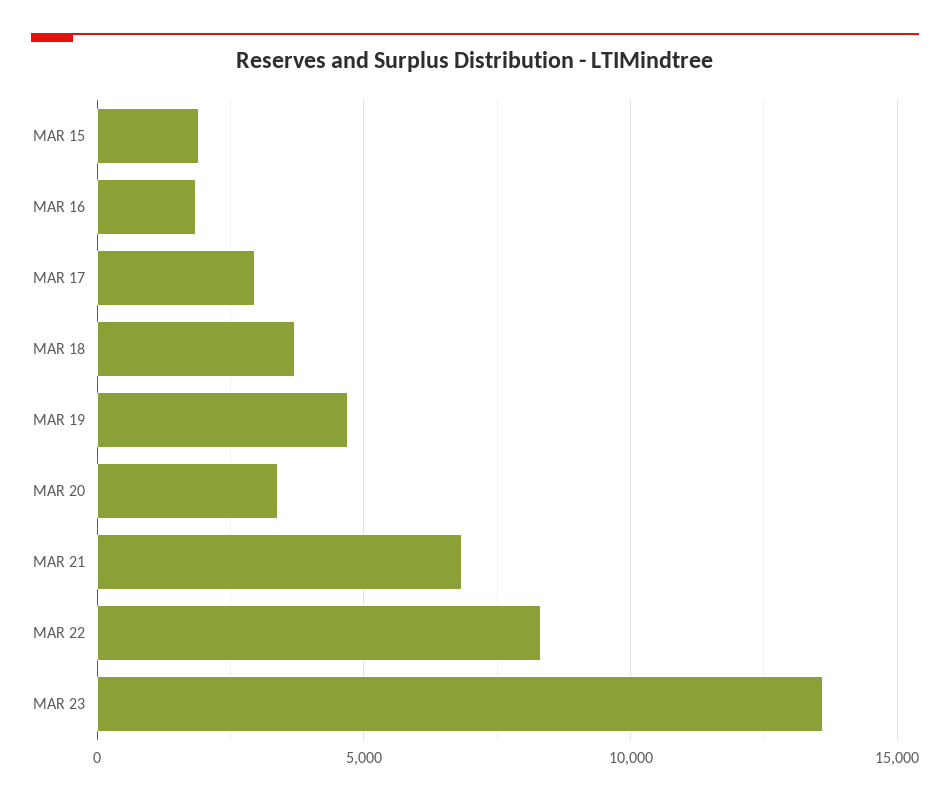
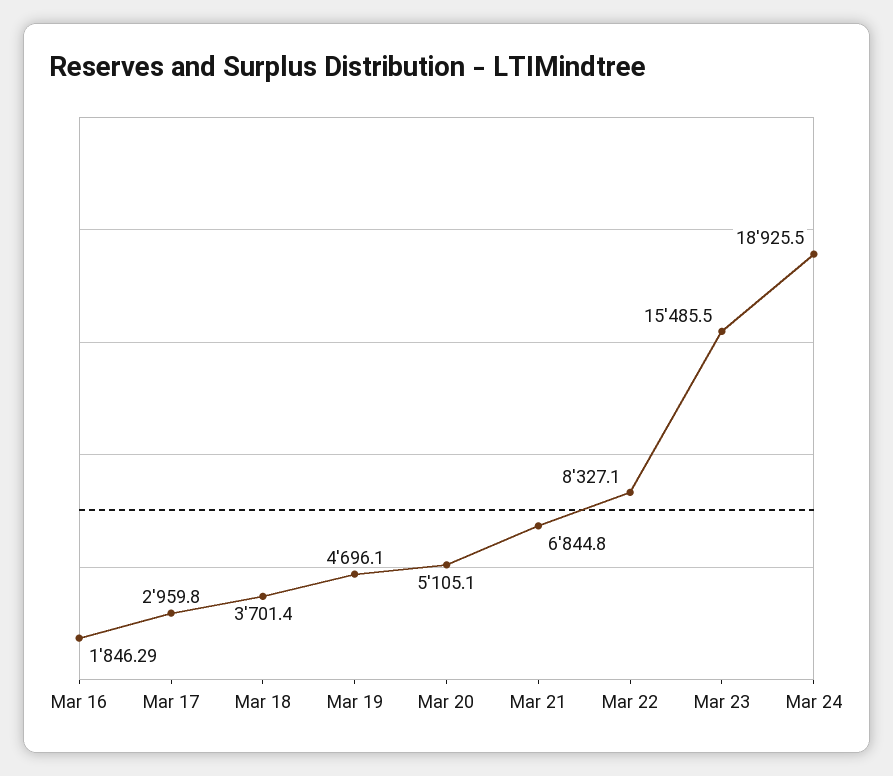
MAR 15: 2000 -> none
MAR 20: 3500 -> 5105.1
MAR 23: 13500 -> 15485.5
Mar 24: none -> 18925.5

